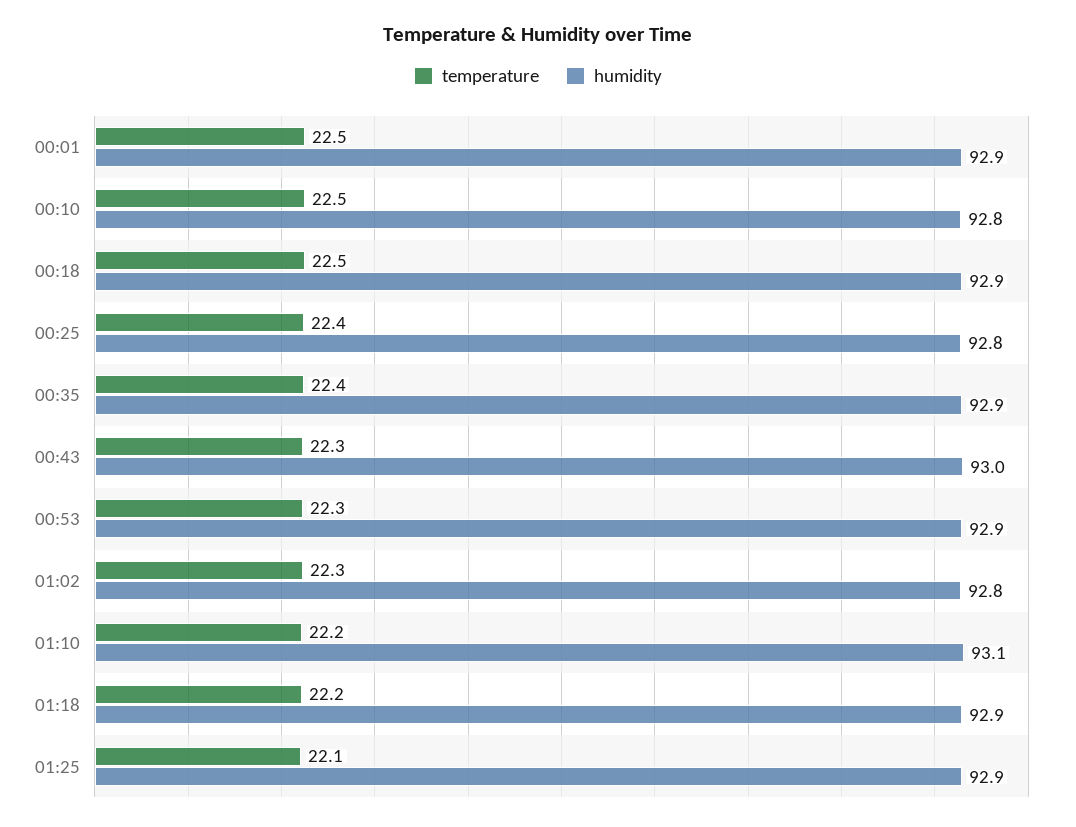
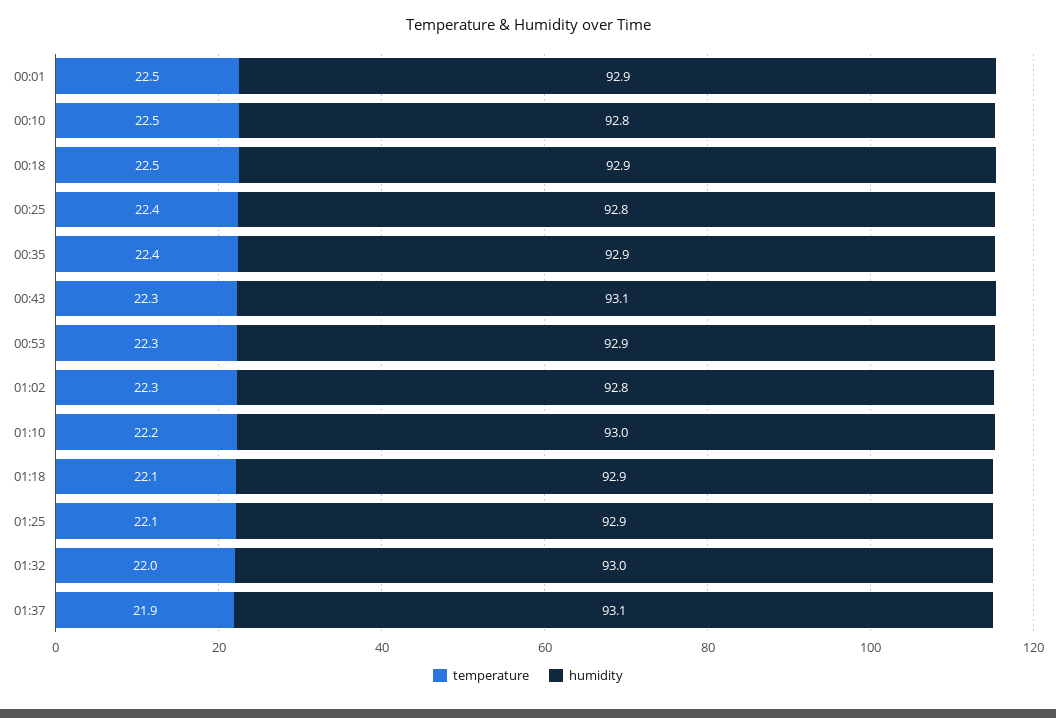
humidity, 00:43: 93 -> 93.1
humidity, 01:10: 93.1 -> 93
temperature, 01:18: 22.2 -> 22.1
temperature, 01:32: none -> 22
humidity, 01:32: none -> 93
temperature, 01:37: none -> 21.9
humidity, 01:37: none -> 93.1

